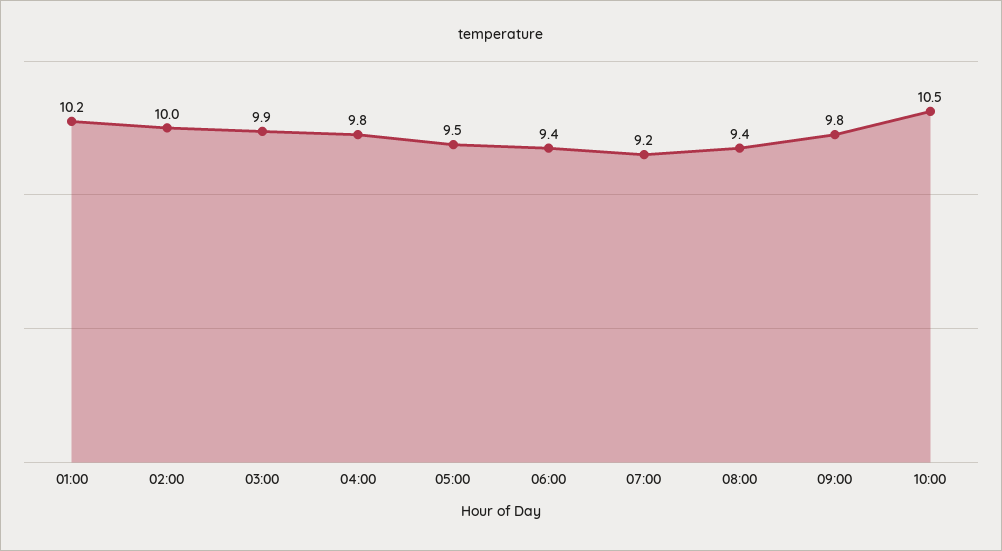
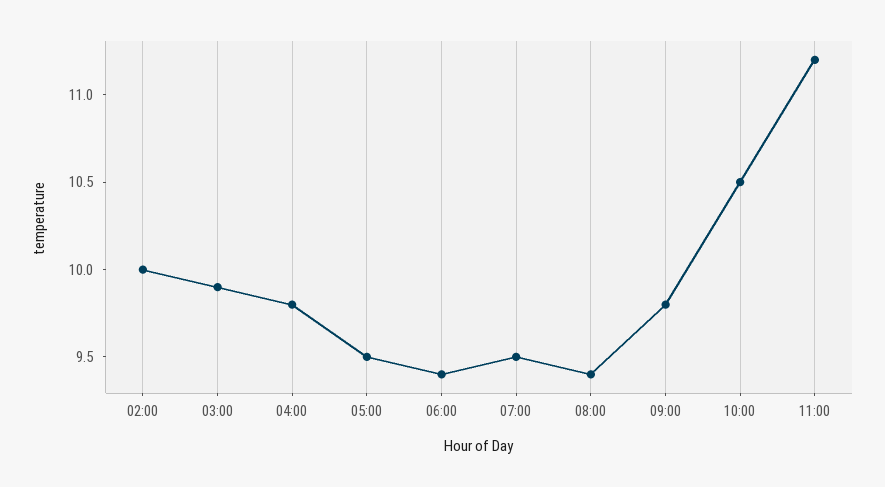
01:00: 10.2 -> none
07:00: 9.2 -> 9.5
11:00: none -> 11.2

